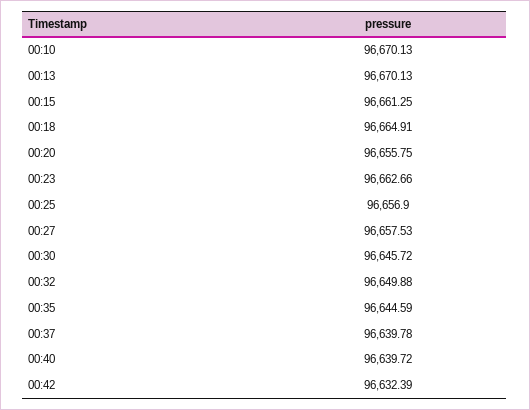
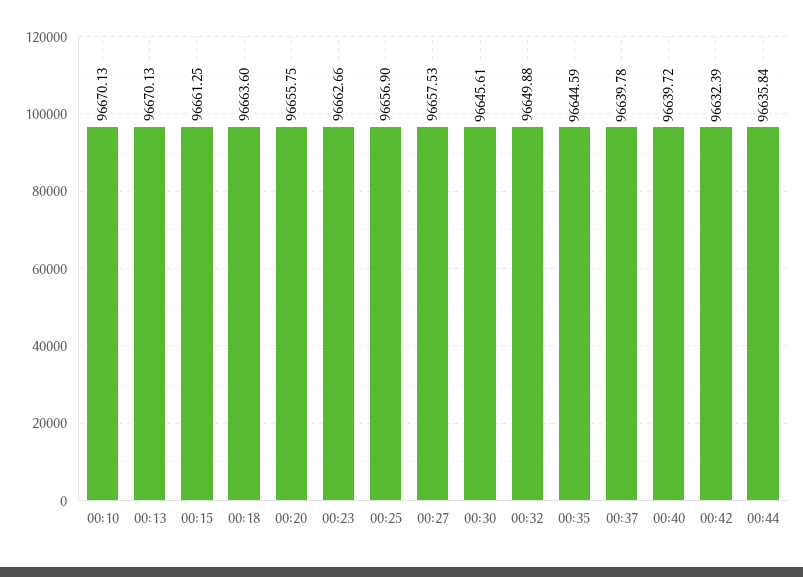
00:18: 96664.91 -> 96663.6
00:30: 96645.72 -> 96645.61
00:44: none -> 96635.84

